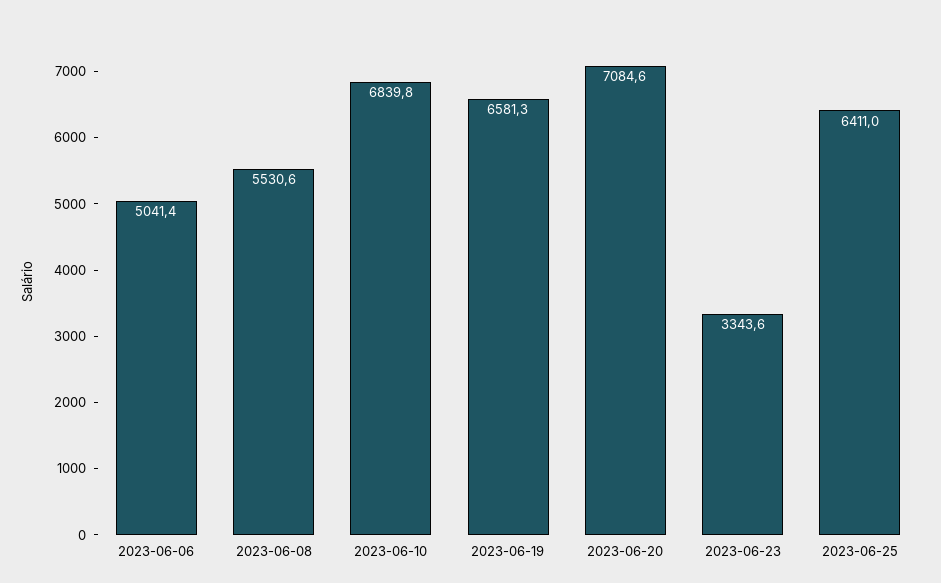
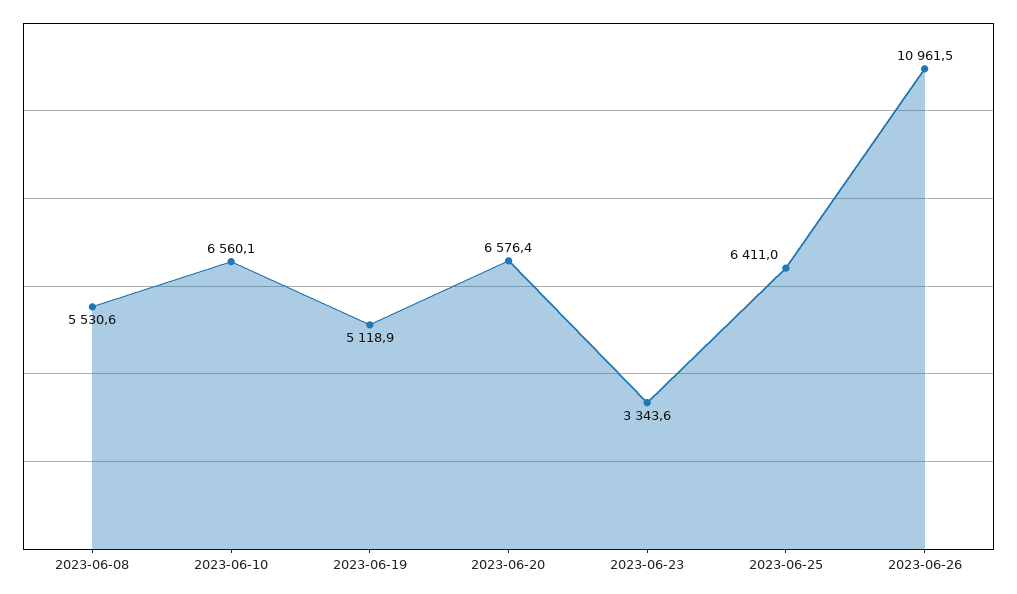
2023-06-06: 5041.4 -> none
2023-06-10: 6839.8 -> 6560.1
2023-06-19: 6581.3 -> 5118.9
2023-06-20: 7084.6 -> 6576.4
2023-06-26: none -> 10961.5

